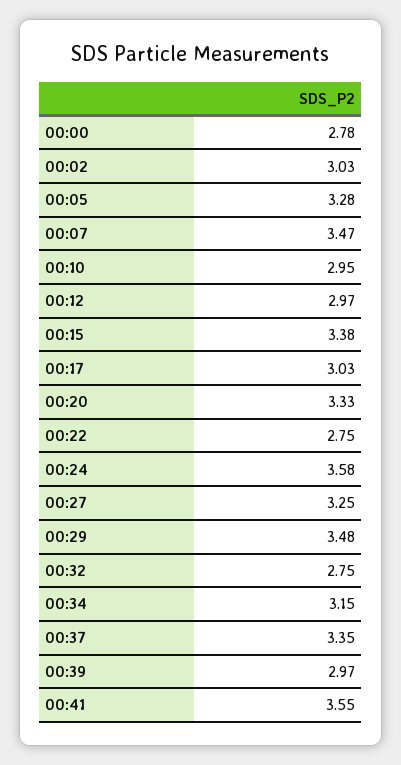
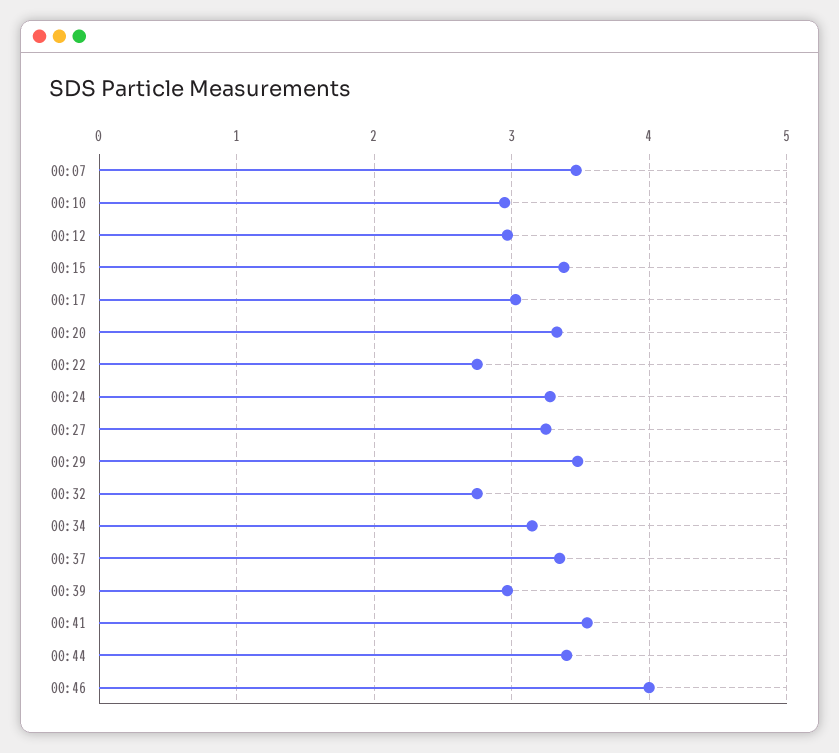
00:00: 2.78 -> none
00:02: 3.03 -> none
00:05: 3.28 -> none
00:24: 3.58 -> 3.3
00:44: none -> 3.4
00:46: none -> 4

